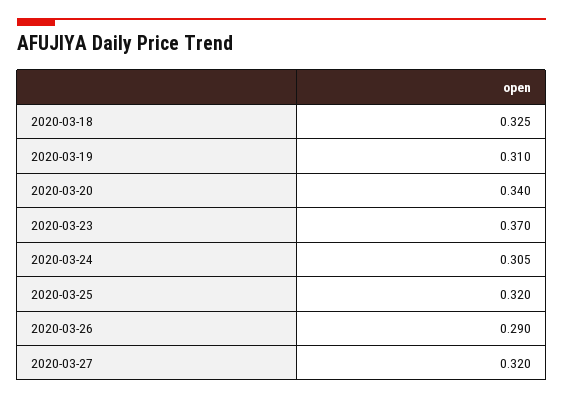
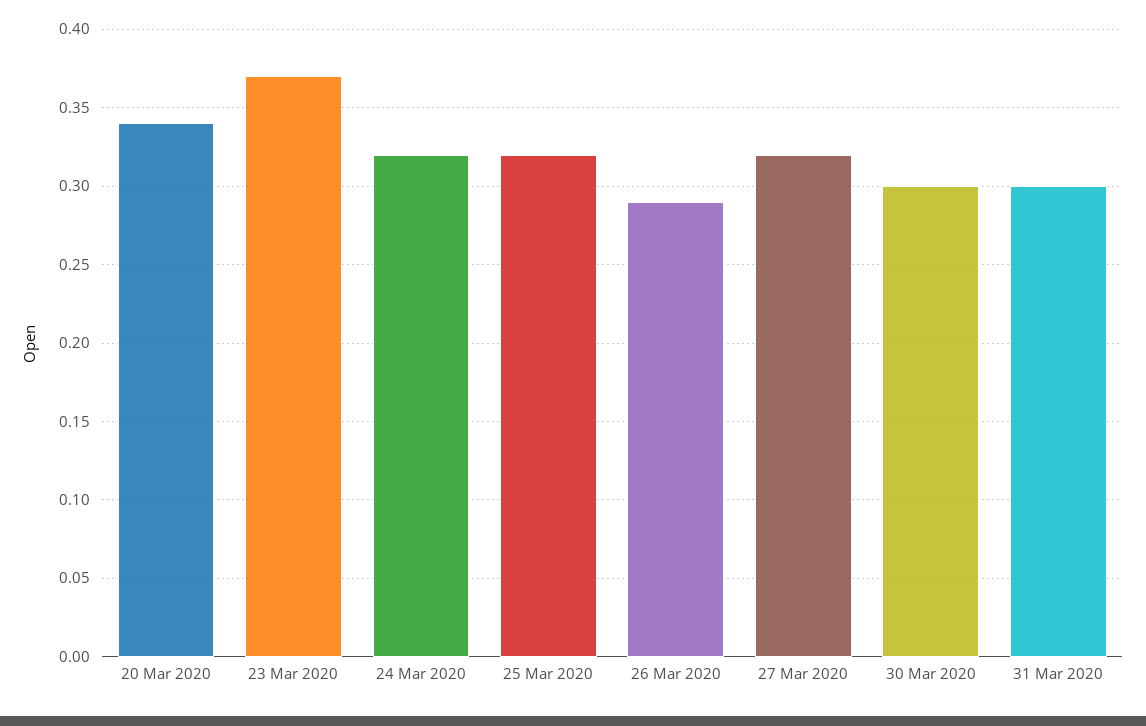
2020-03-18: 0.325 -> none
2020-03-19: 0.31 -> none
2020-03-24: 0.305 -> 0.32
30 Mar 2020: none -> 0.3
31 Mar 2020: none -> 0.3

